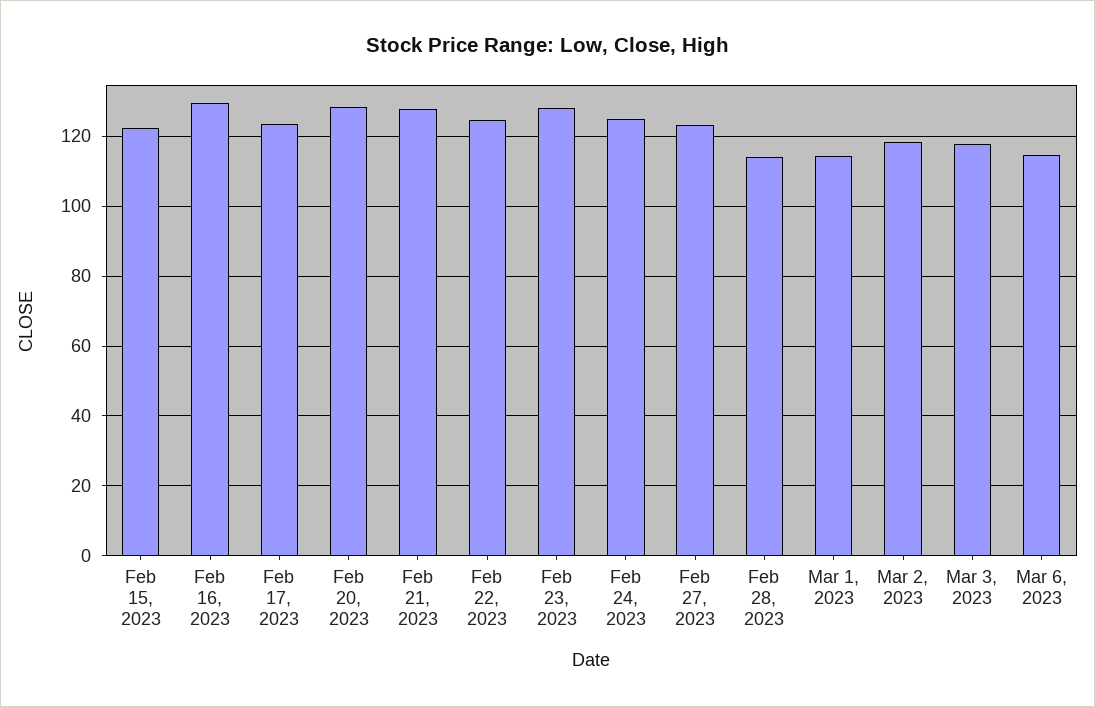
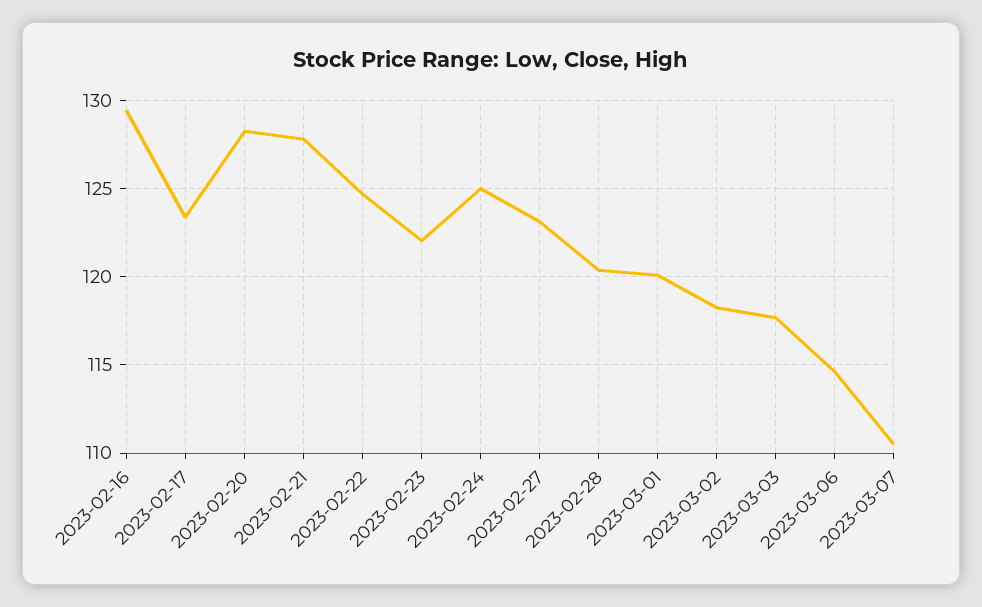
Feb 15, 2023: 122 -> none
Feb 23, 2023: 128 -> 122
Feb 28, 2023: 114 -> 120.5
Mar 1, 2023: 114 -> 120
2023-03-07: none -> 110.5

